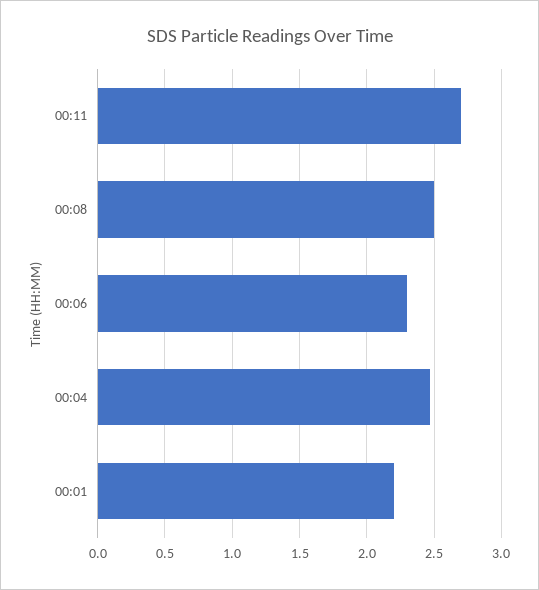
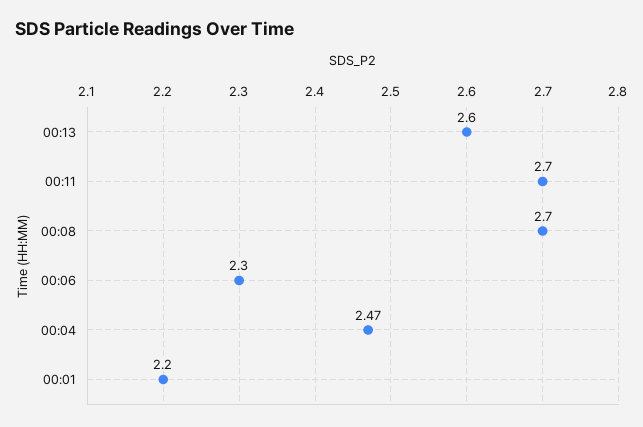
00:08: 2.5 -> 2.7
00:13: none -> 2.6

